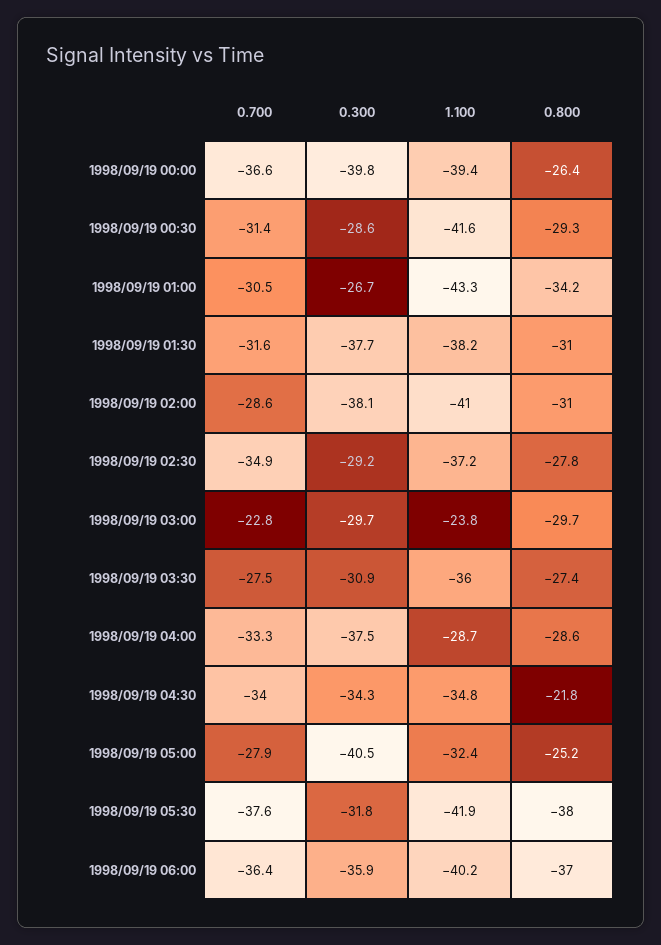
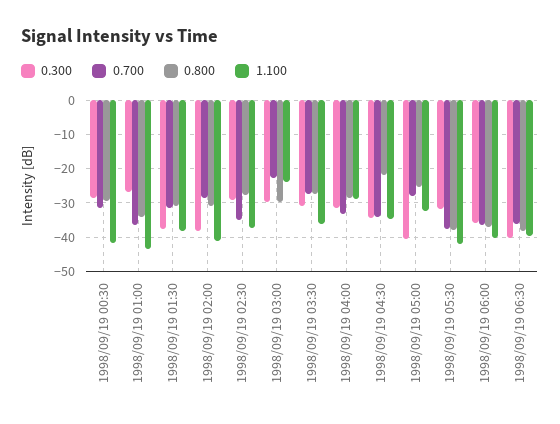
0.700, 1998/09/19 00:00: -36.6 -> none
0.300, 1998/09/19 00:00: -39.8 -> none
1.100, 1998/09/19 00:00: -39.4 -> none
0.800, 1998/09/19 00:00: -26.4 -> none
0.700, 1998/09/19 01:00: -30.5 -> -36
0.300, 1998/09/19 04:00: -37.5 -> -32
0.300, 1998/09/19 06:30: none -> -40
0.700, 1998/09/19 06:30: none -> -36
0.800, 1998/09/19 06:30: none -> -38
1.100, 1998/09/19 06:30: none -> -40

